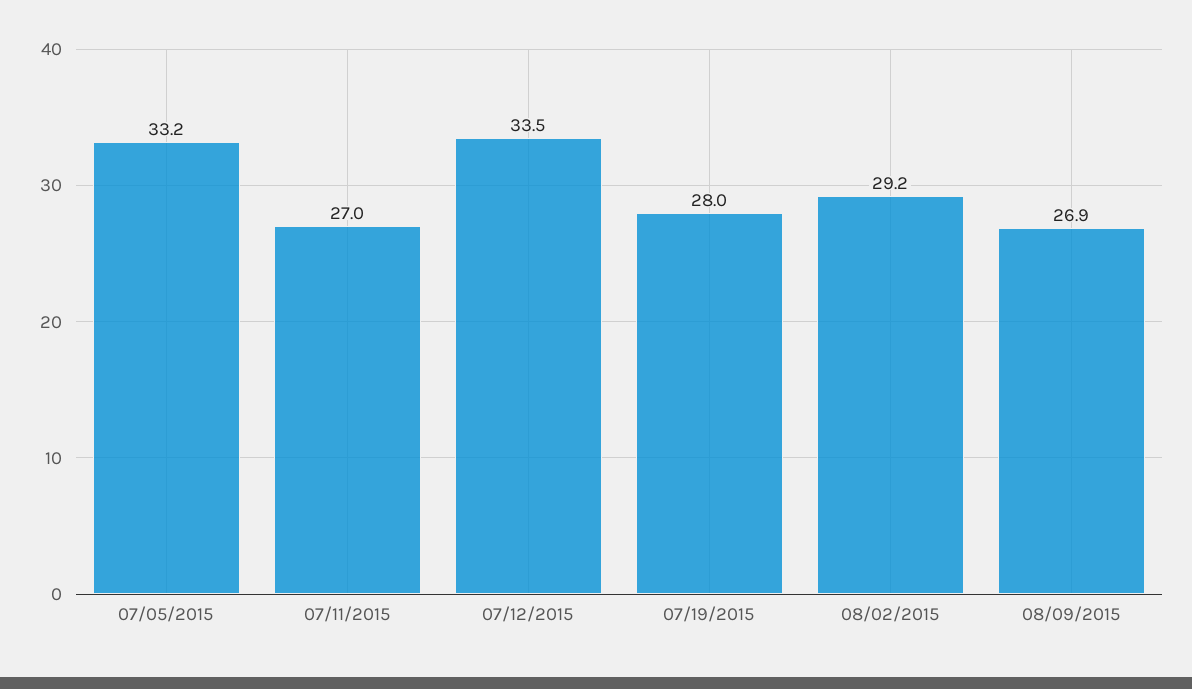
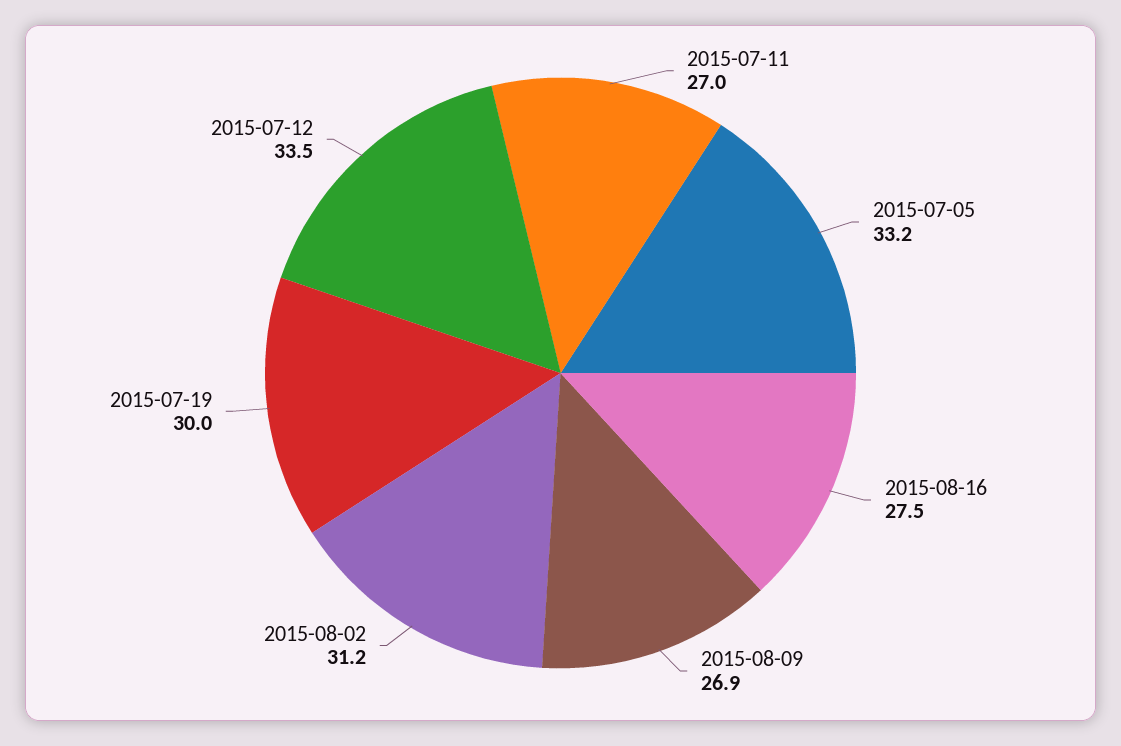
07/19/2015: 28 -> 30
08/02/2015: 29.2 -> 31.2
2015-08-16: none -> 27.5

